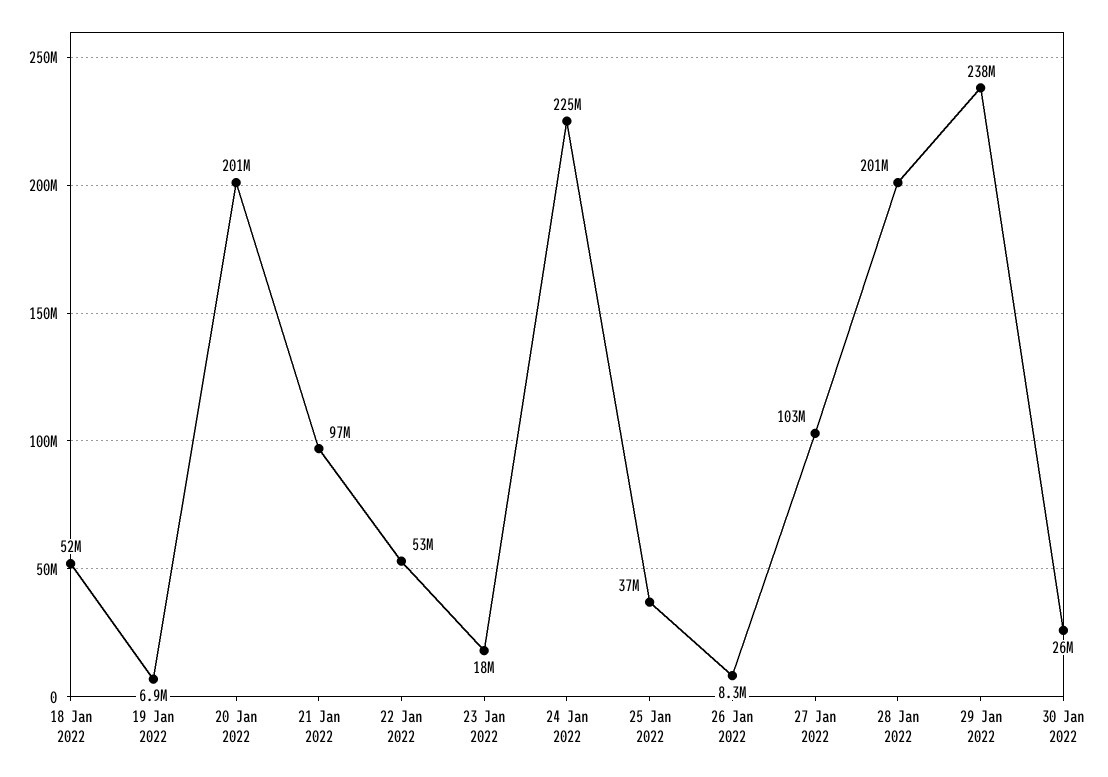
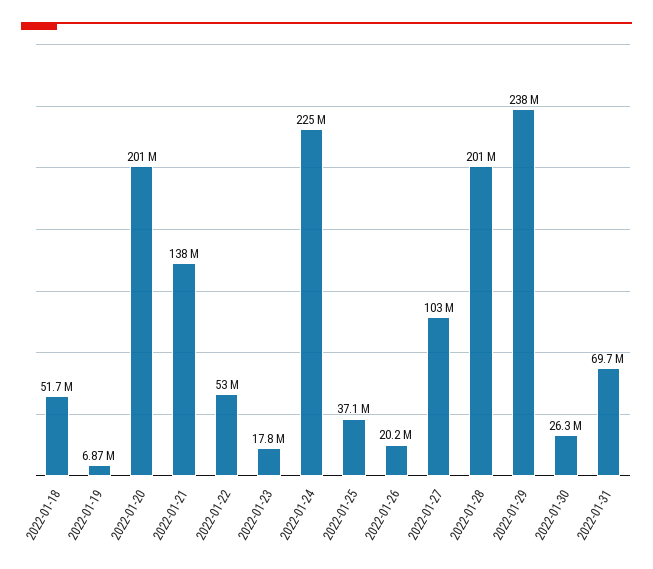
21 Jan 2022: 97000000 -> 138000000
26 Jan 2022: 8300000 -> 20200000
2022-01-31: none -> 69700000

